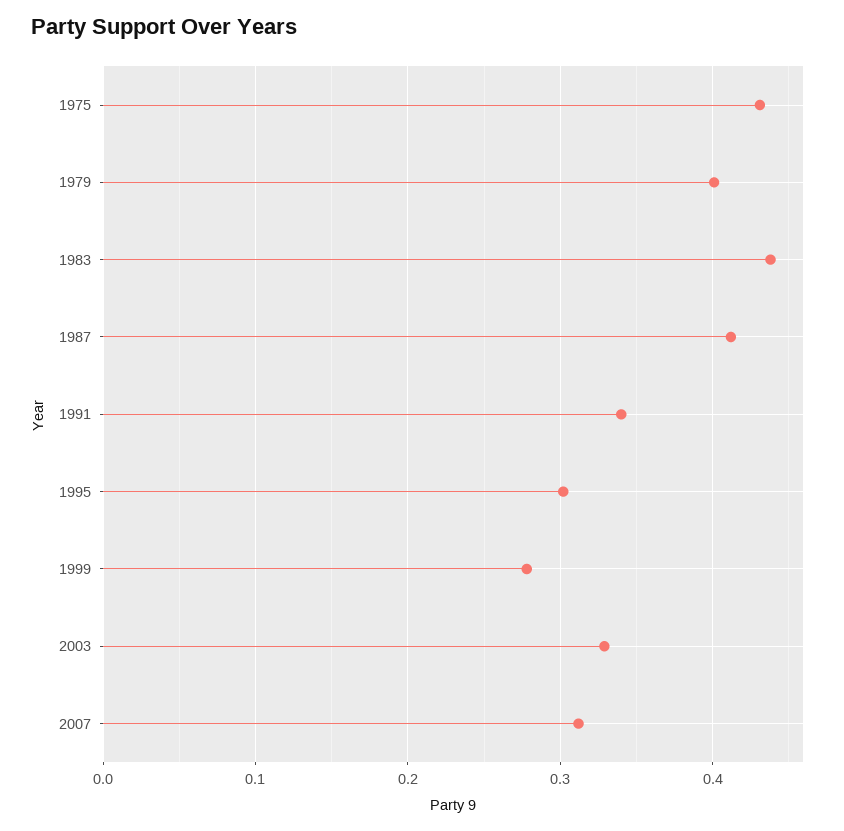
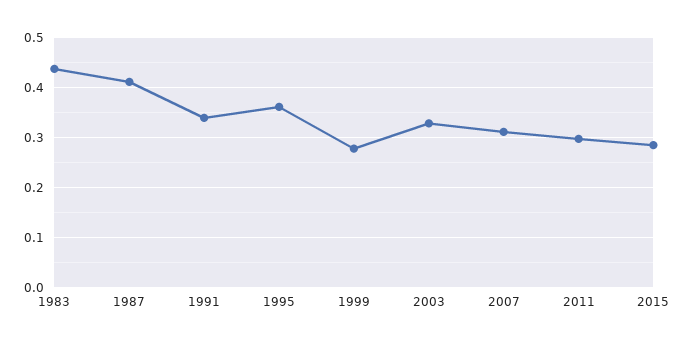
1975: 0.43 -> none
1979: 0.4 -> none
1995: 0.3 -> 0.36
2011: none -> 0.3
2015: none -> 0.28

